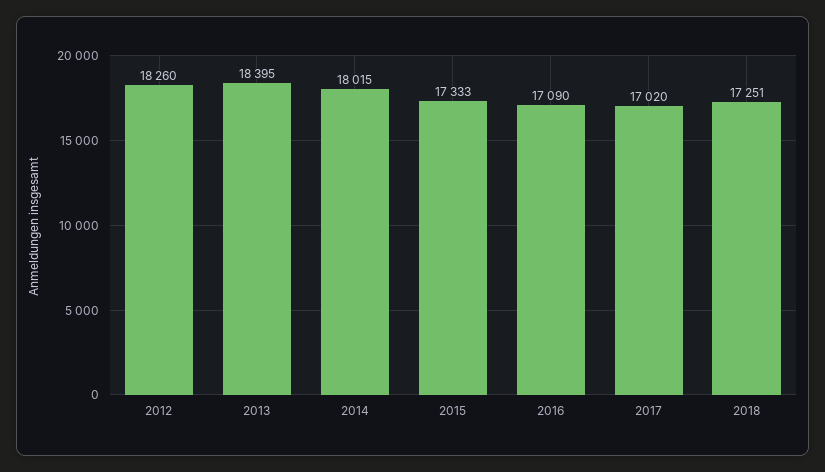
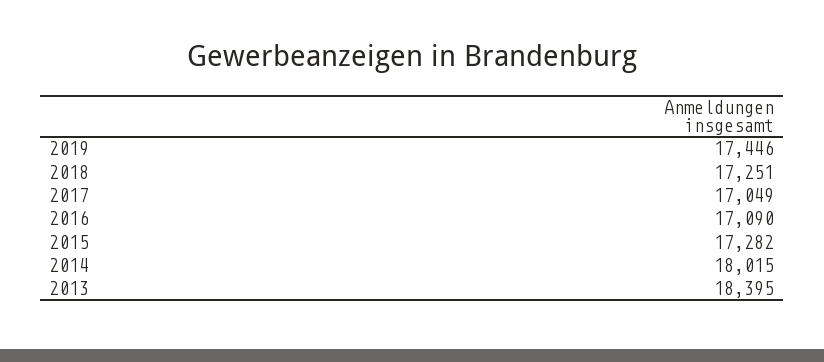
2012: 18260 -> none
2015: 17333 -> 17282
2017: 17020 -> 17049
2019: none -> 17446

